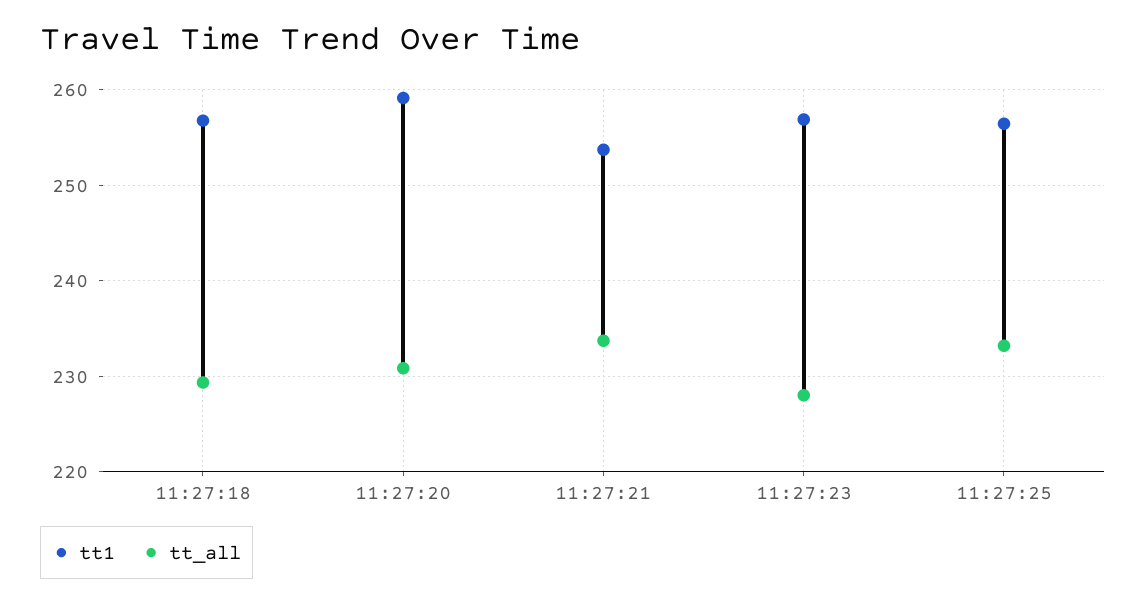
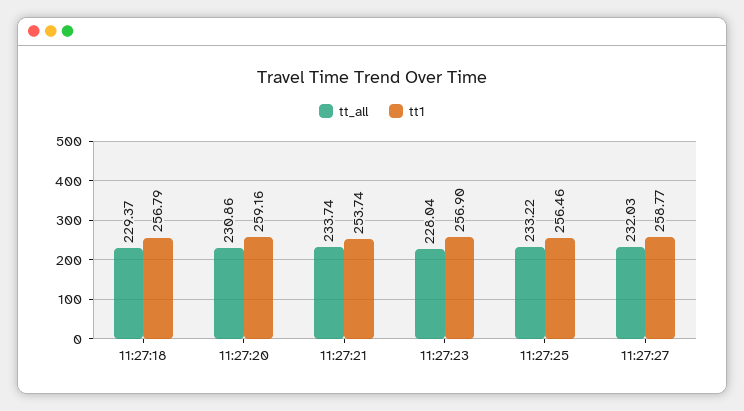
tt_all, 11:27:27: none -> 232.03
tt1, 11:27:27: none -> 258.77

